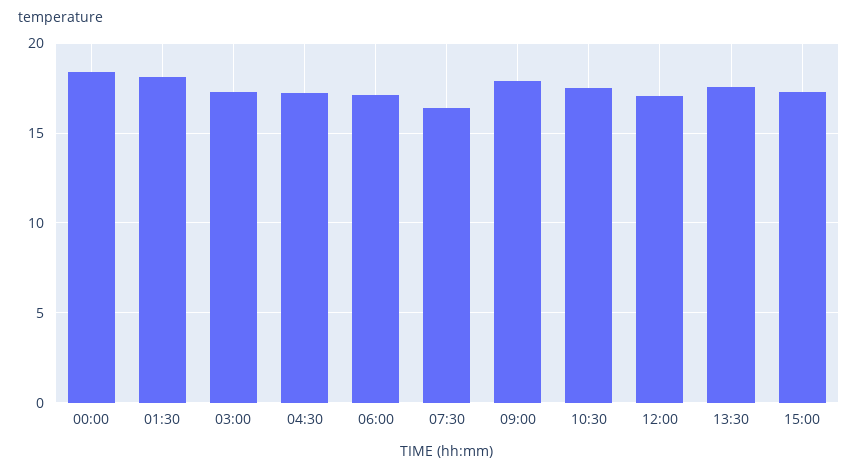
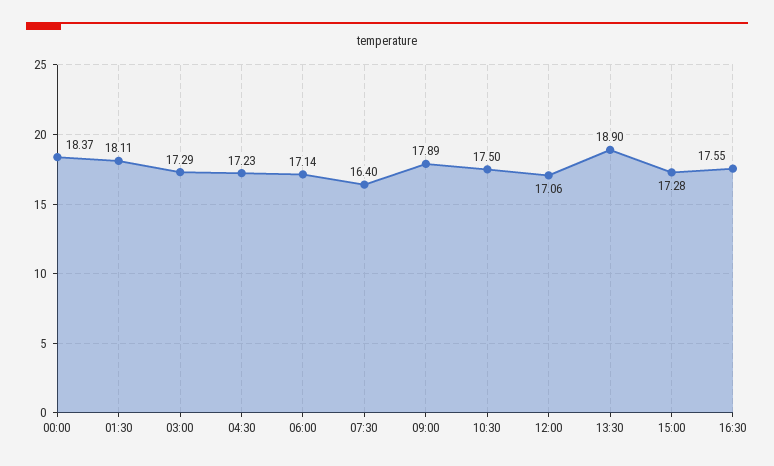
13:30: 17.5 -> 18.9
16:30: none -> 17.55

